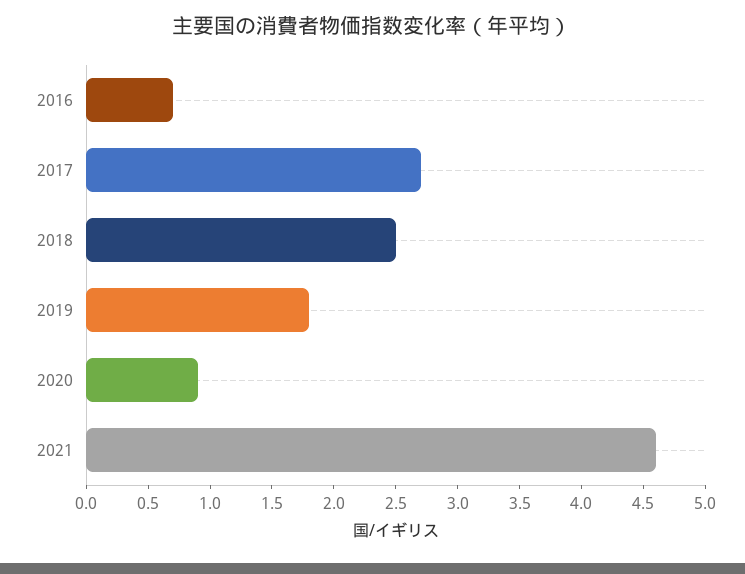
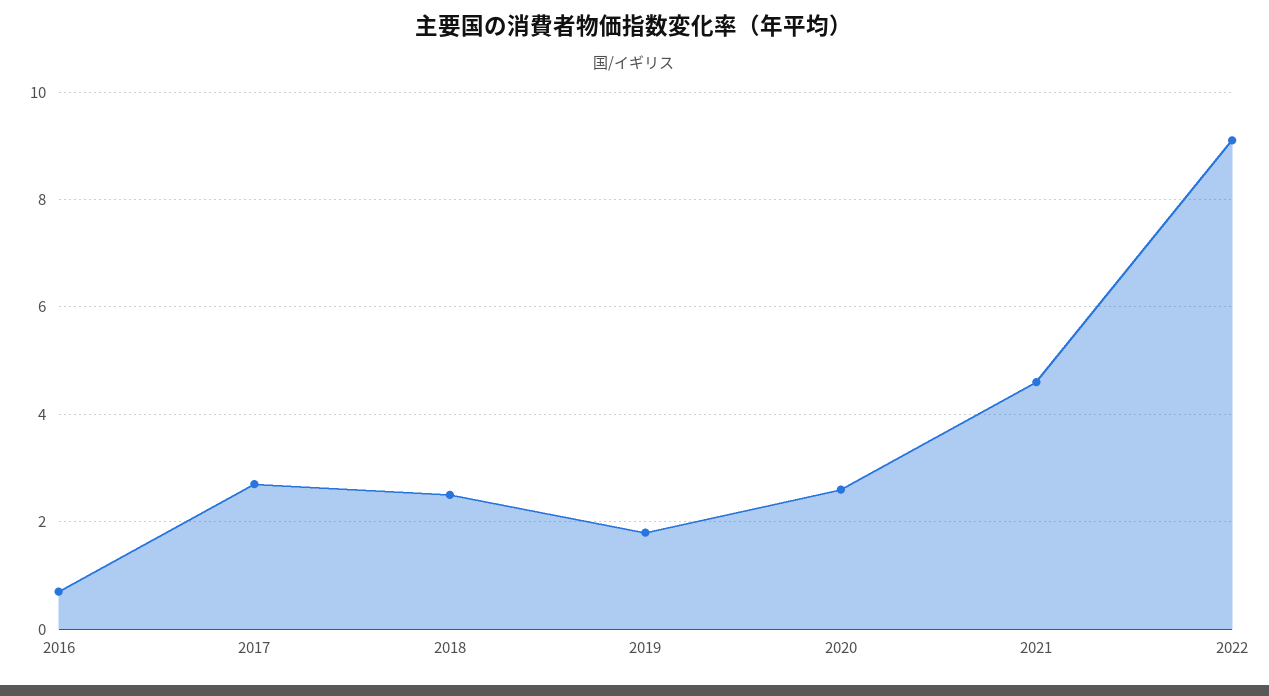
2020: 0.9 -> 2.5
2022: none -> 9

